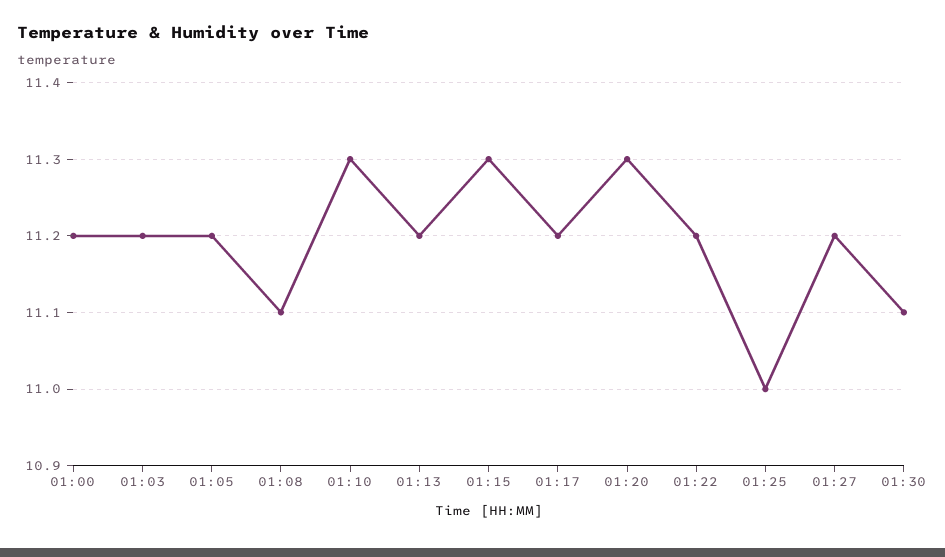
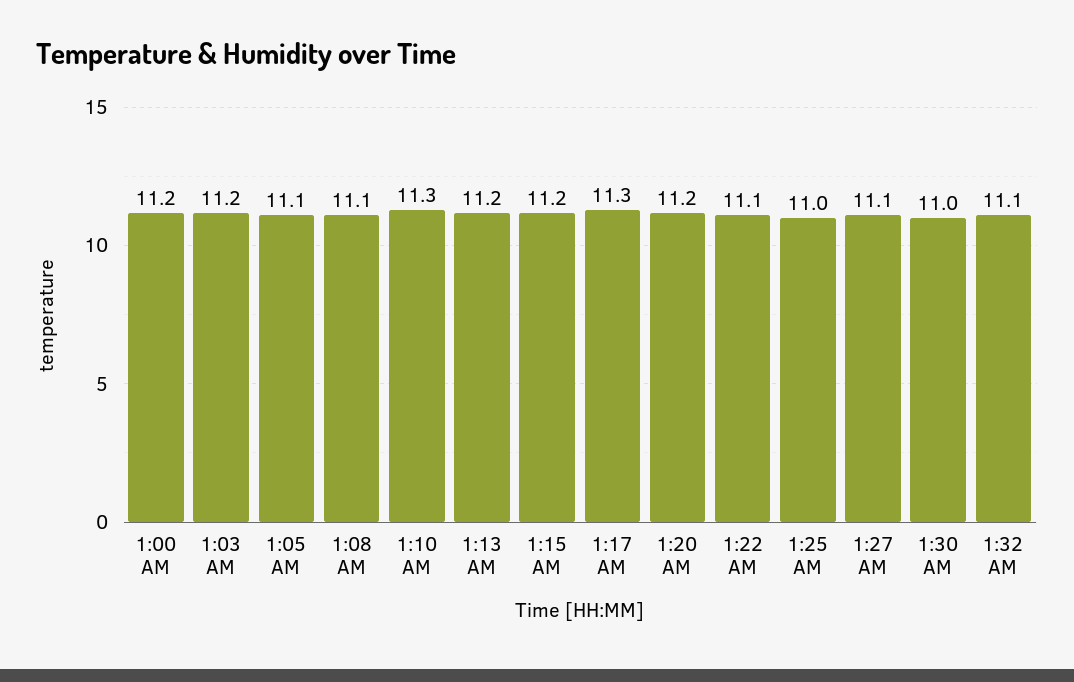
01:05: 11.2 -> 11.1
01:15: 11.3 -> 11.2
01:17: 11.2 -> 11.3
01:20: 11.3 -> 11.2
01:22: 11.2 -> 11.1
01:27: 11.2 -> 11.1
01:30: 11.1 -> 11
1:32 AM: none -> 11.1

